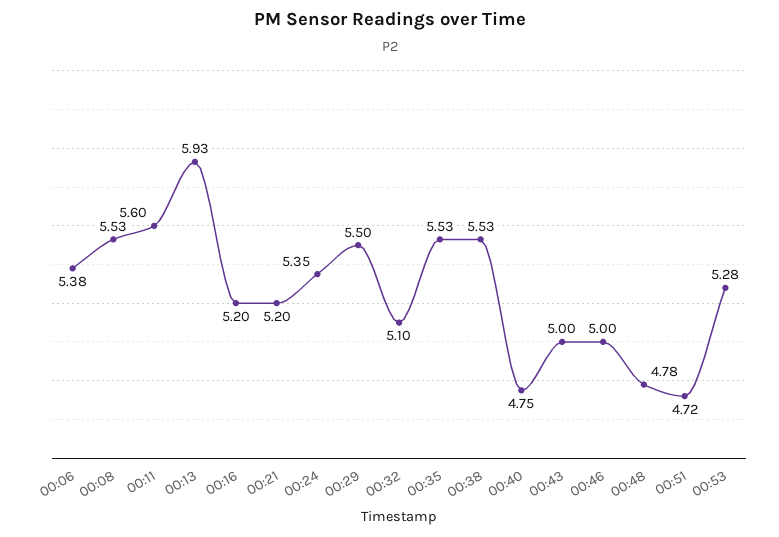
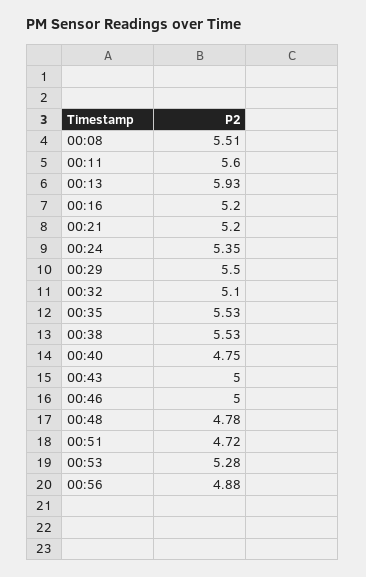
00:06: 5.38 -> none
00:08: 5.53 -> 5.51
00:56: none -> 4.88

